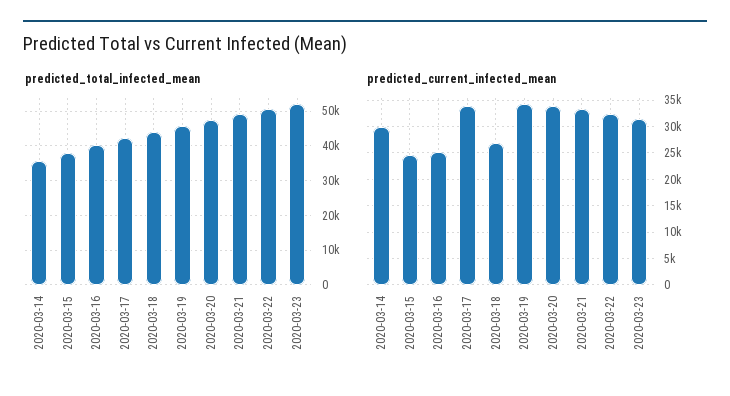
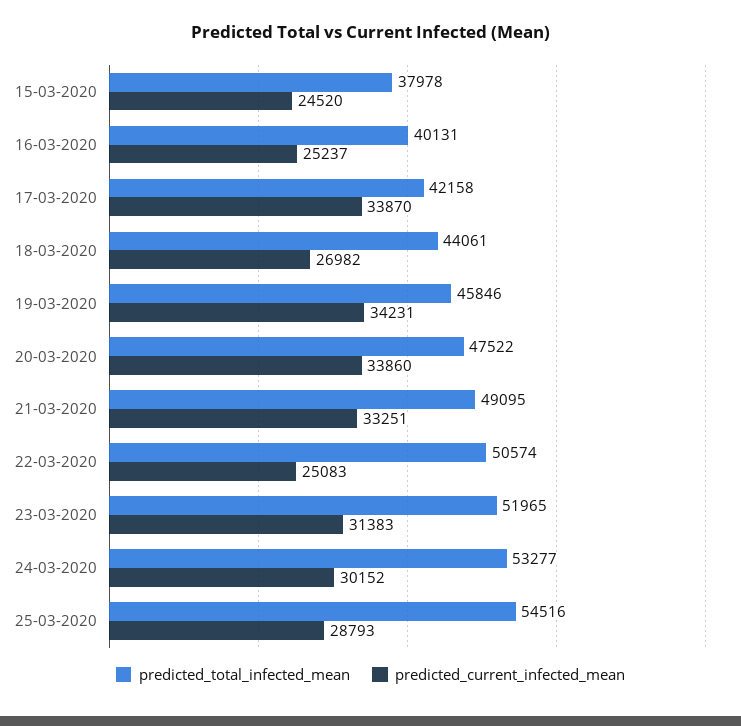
predicted_total_infected_mean, 2020-03-14: 36000 -> none
predicted_current_infected_mean, 2020-03-14: 30000 -> none
predicted_current_infected_mean, 2020-03-22: 32500 -> 25083
predicted_total_infected_mean, 24-03-2020: none -> 53277
predicted_current_infected_mean, 24-03-2020: none -> 30152
predicted_total_infected_mean, 25-03-2020: none -> 54516
predicted_current_infected_mean, 25-03-2020: none -> 28793

